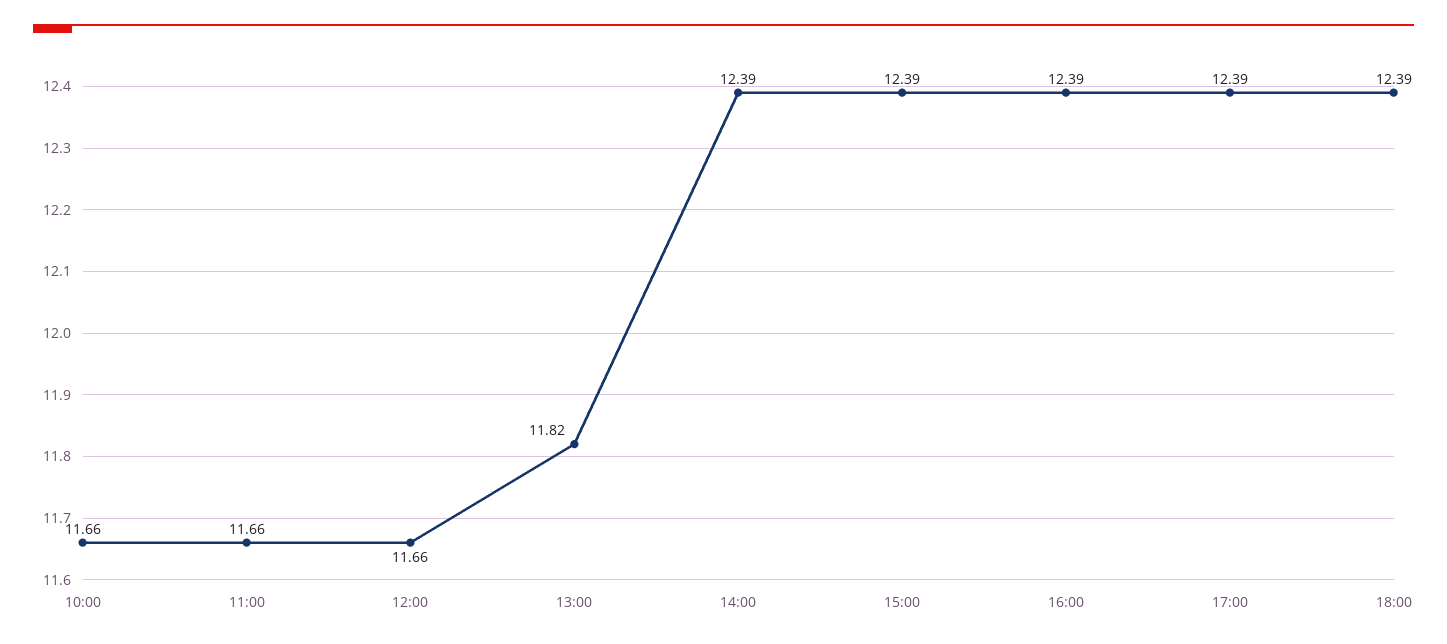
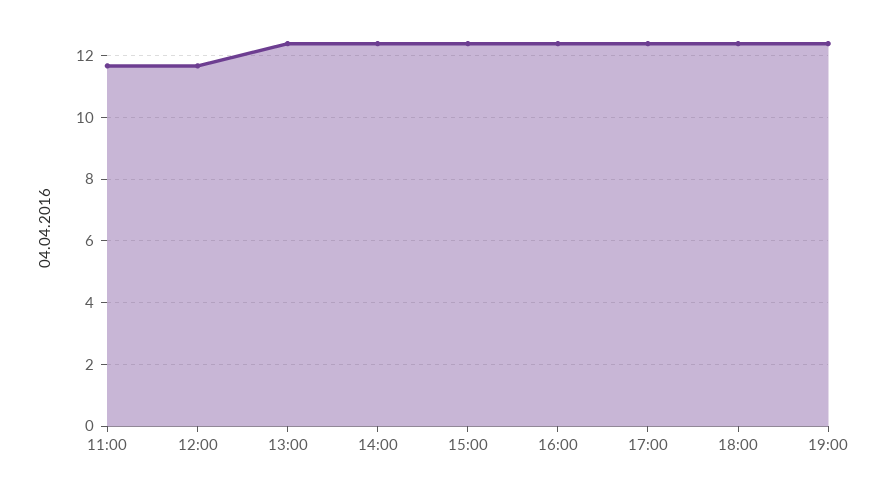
10:00: 11.66 -> none
13:00: 11.82 -> 12.4
19:00: none -> 12.4

